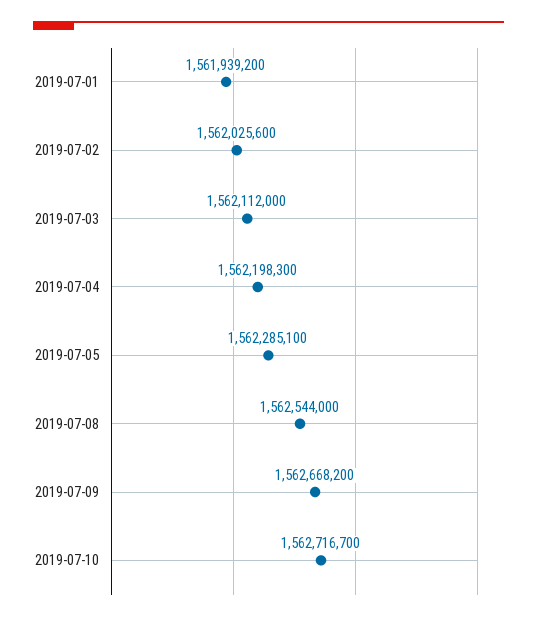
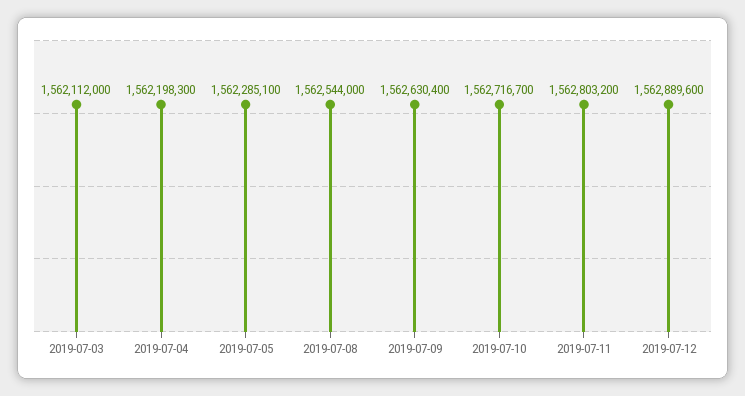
2019-07-01: 1561939200 -> none
2019-07-02: 1562025600 -> none
2019-07-09: 1562668200 -> 1562630400
2019-07-11: none -> 1562803200
2019-07-12: none -> 1562889600

